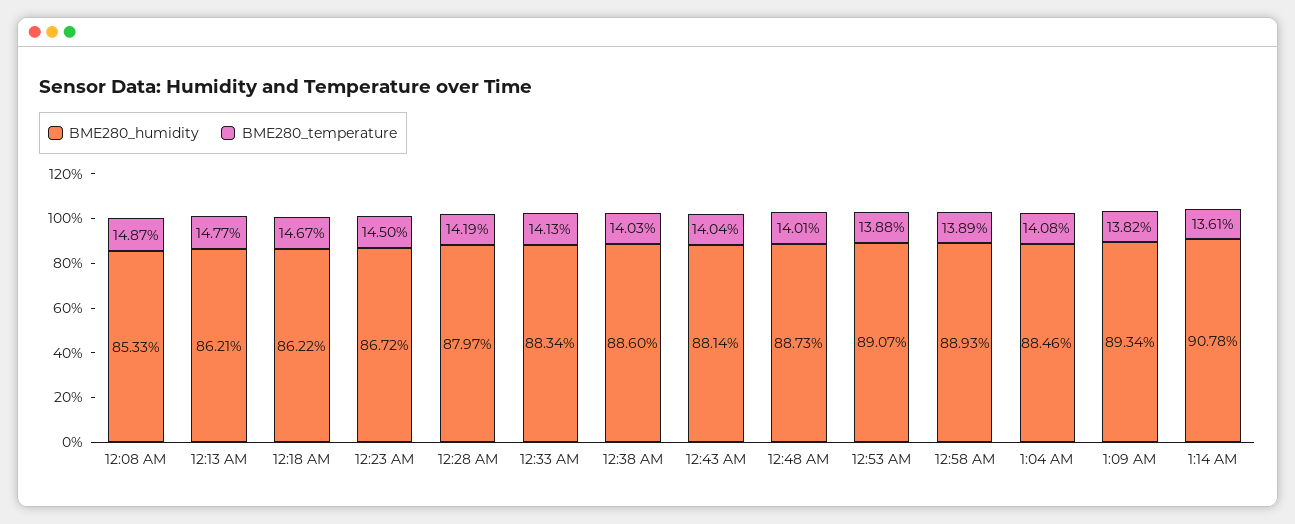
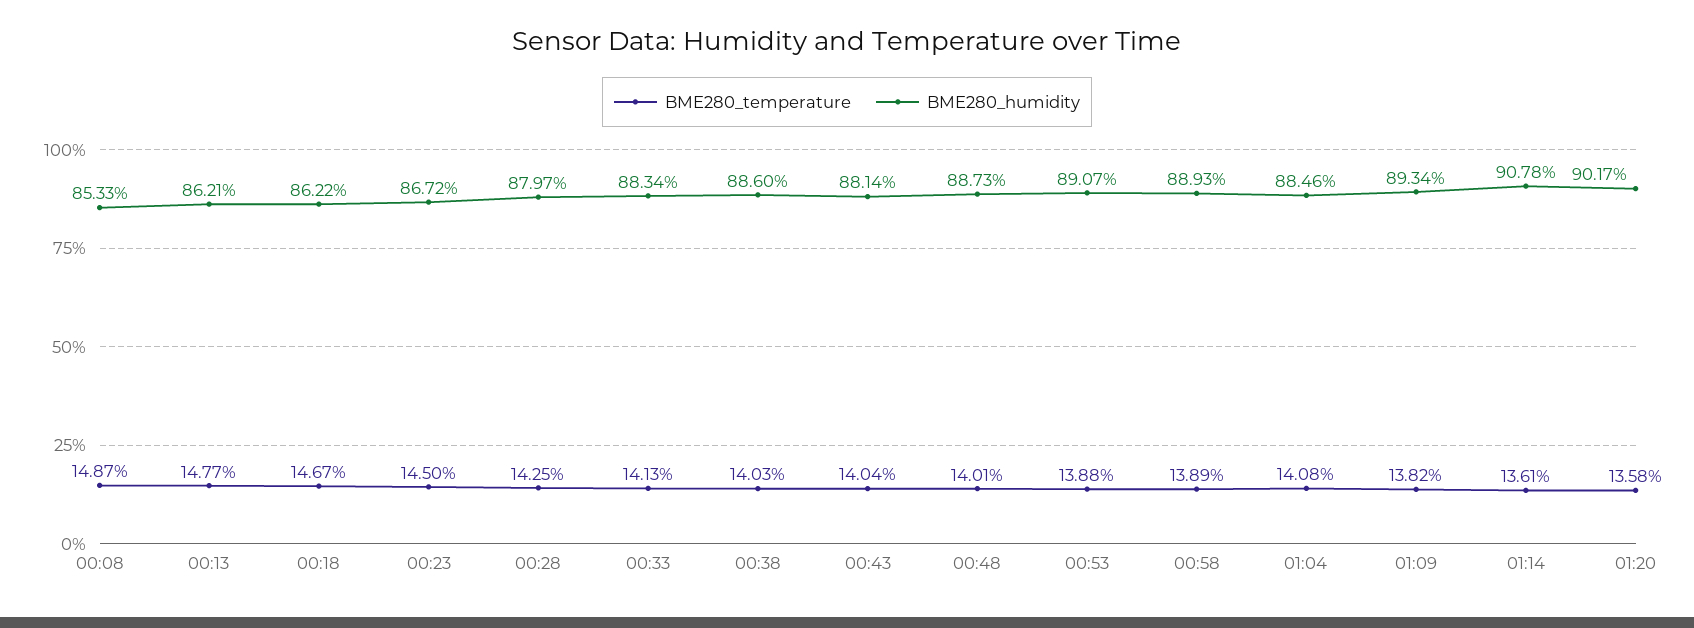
BME280_temperature, 12:28 AM: 14.19 -> 14.25
BME280_temperature, 01:20: none -> 13.58
BME280_humidity, 01:20: none -> 90.17

